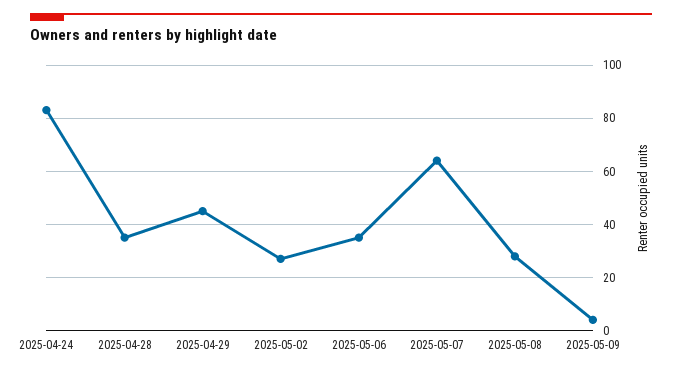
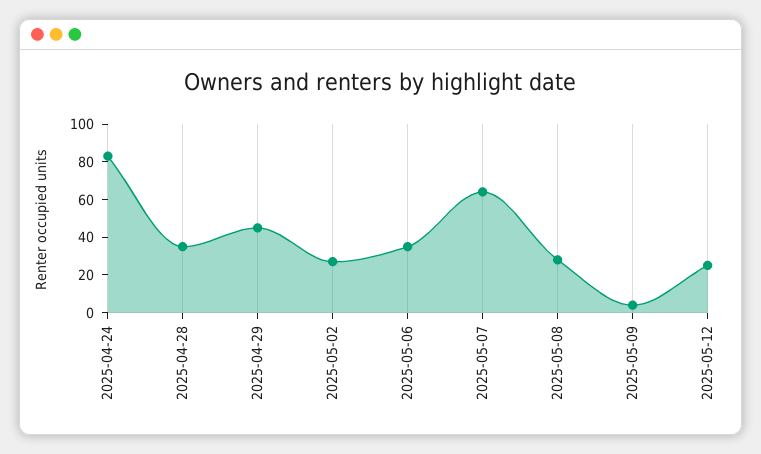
2025-05-12: none -> 25

